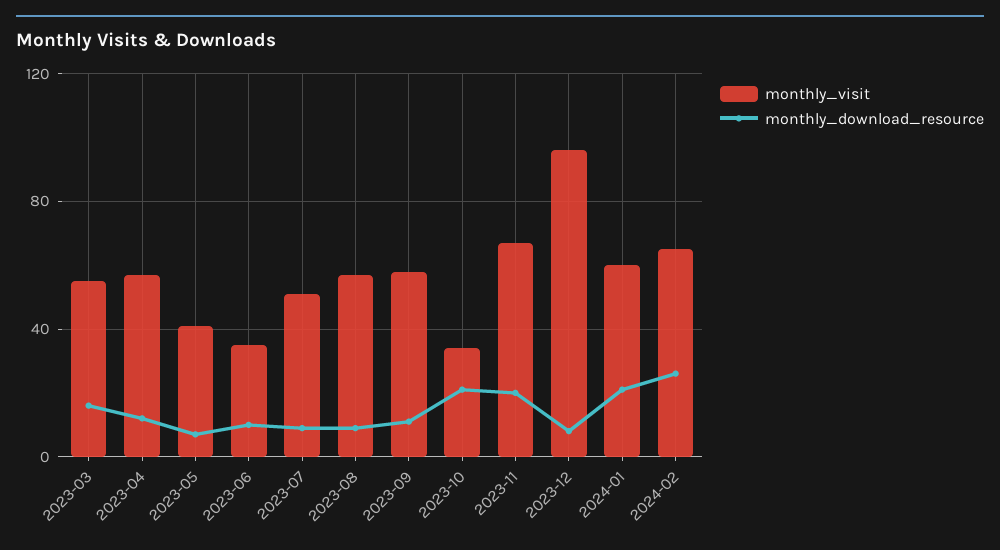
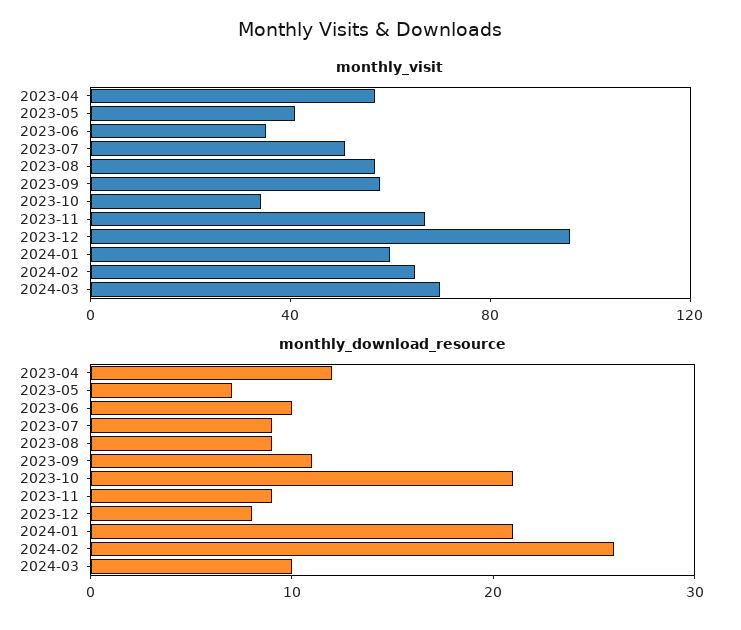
monthly_visit, 2023-03: 55 -> none
monthly_download_resource, 2023-03: 15 -> none
monthly_download_resource, 2023-11: 20 -> 9
monthly_visit, 2024-03: none -> 70
monthly_download_resource, 2024-03: none -> 10

